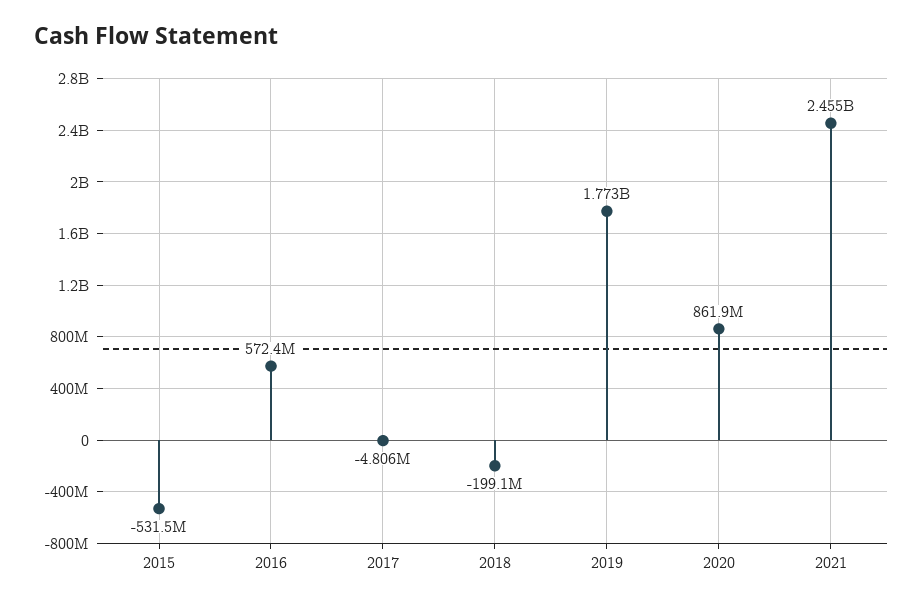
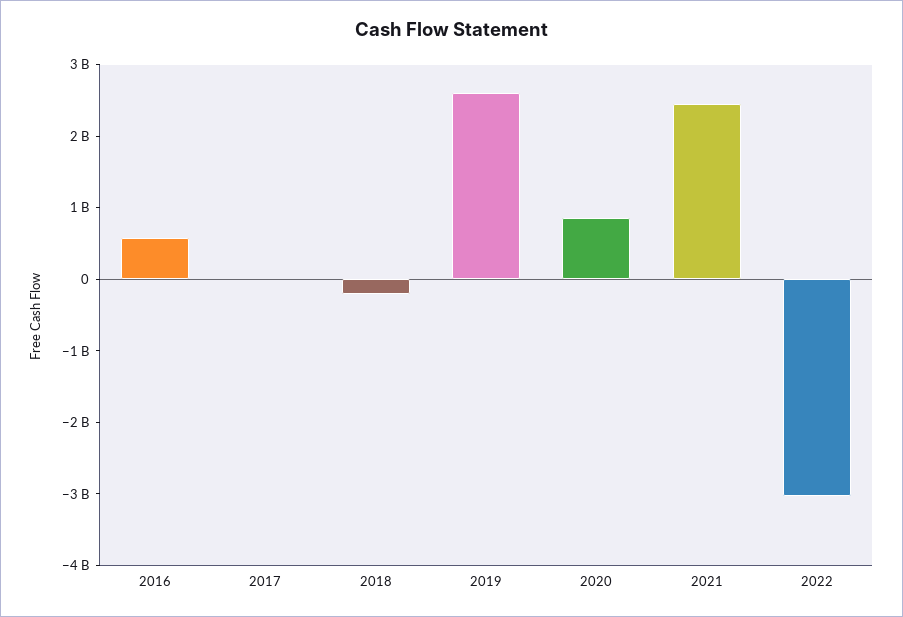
2015: -531500000 -> none
2019: 1773000000 -> 2600000000
2022: none -> -3000000000

